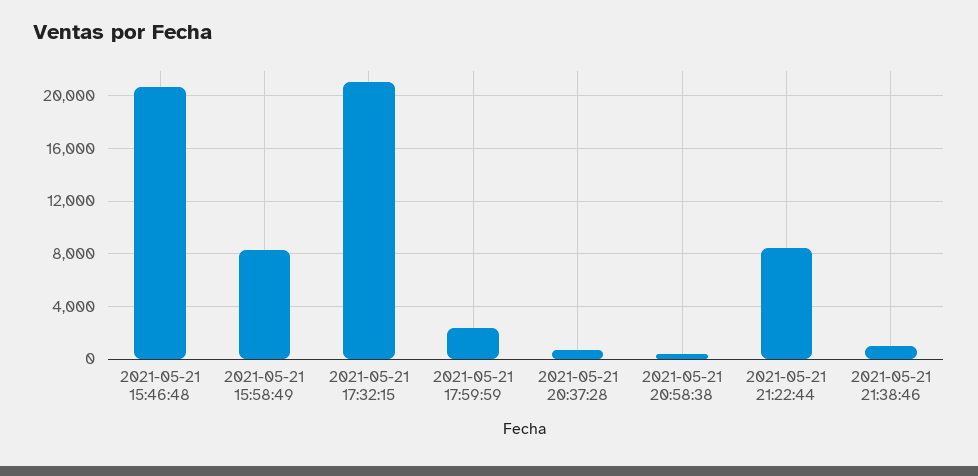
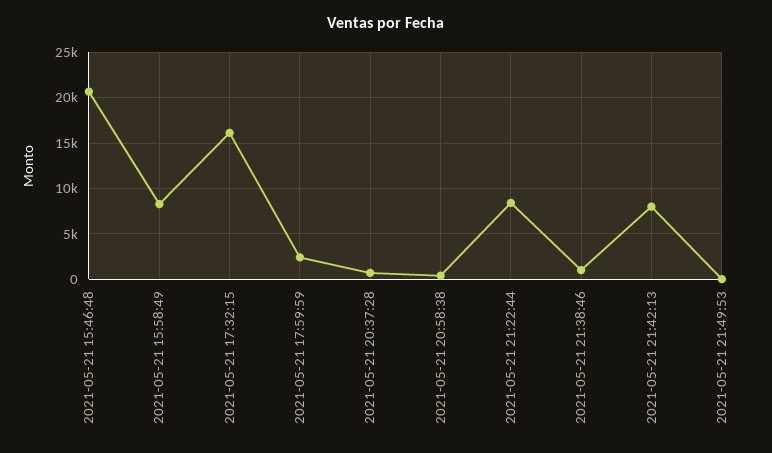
2021-05-21 17:32:15: 21000 -> 16000
2021-05-21 21:42:13: none -> 8000
2021-05-21 21:49:53: none -> 0

